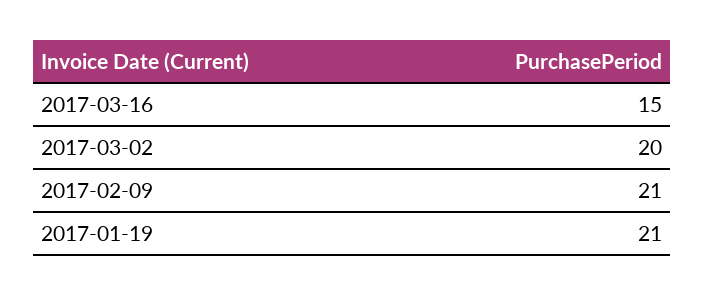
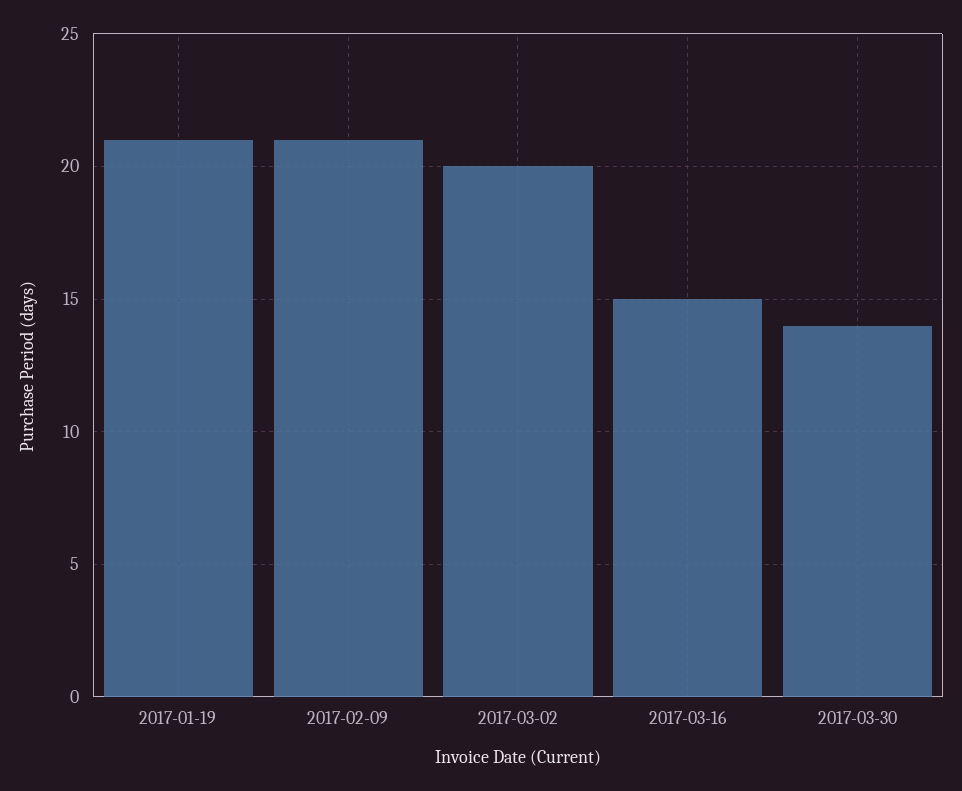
2017-03-30: none -> 14

